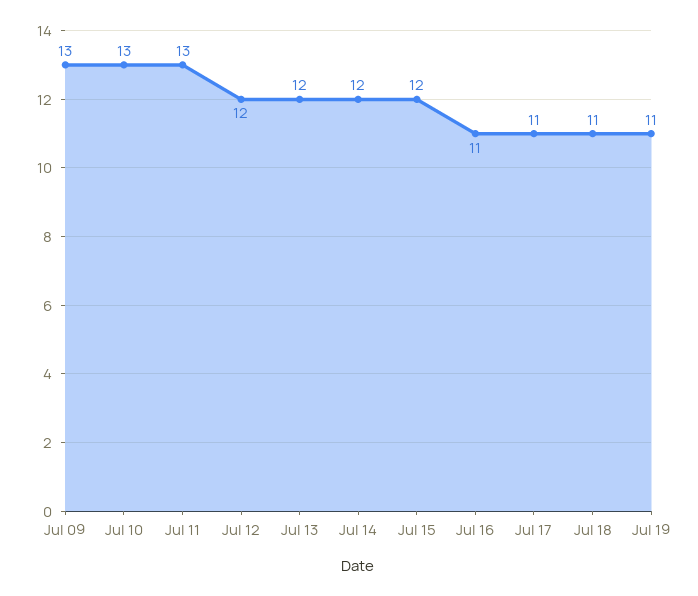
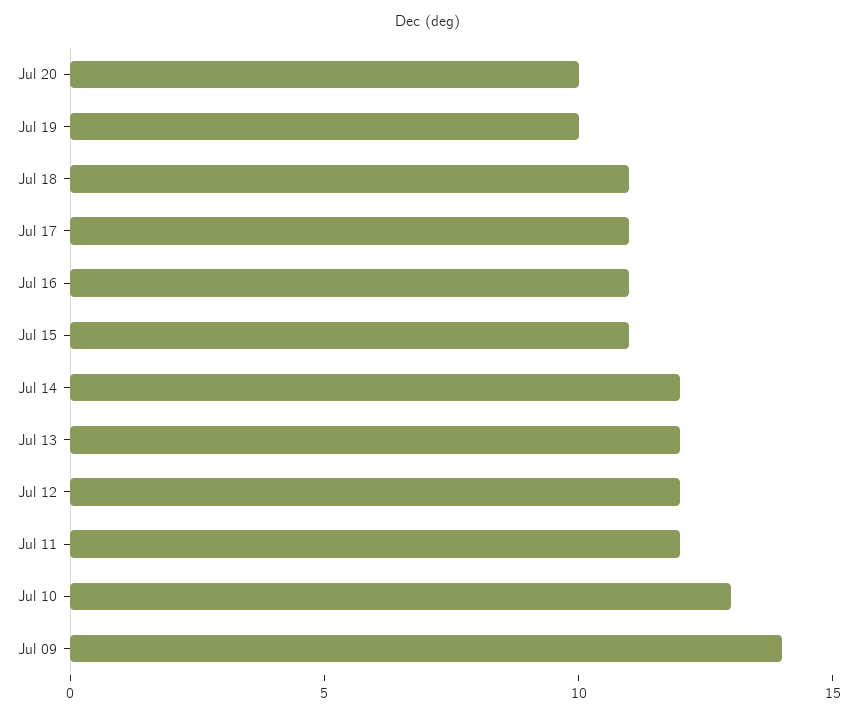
Jul 09: 13 -> 14
Jul 11: 13 -> 12
Jul 15: 12 -> 11
Jul 19: 11 -> 10
Jul 20: none -> 10

